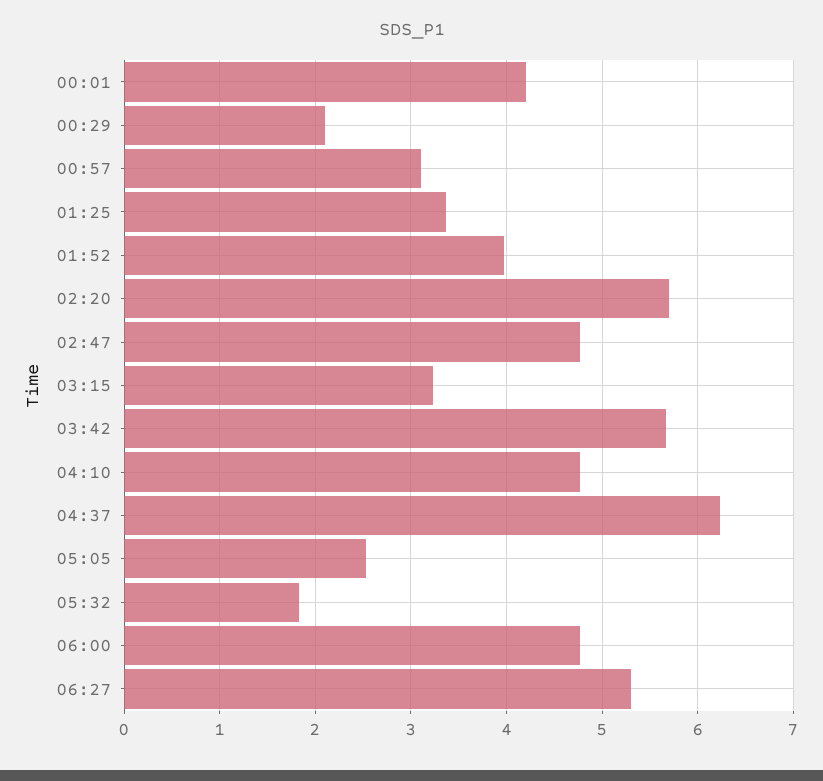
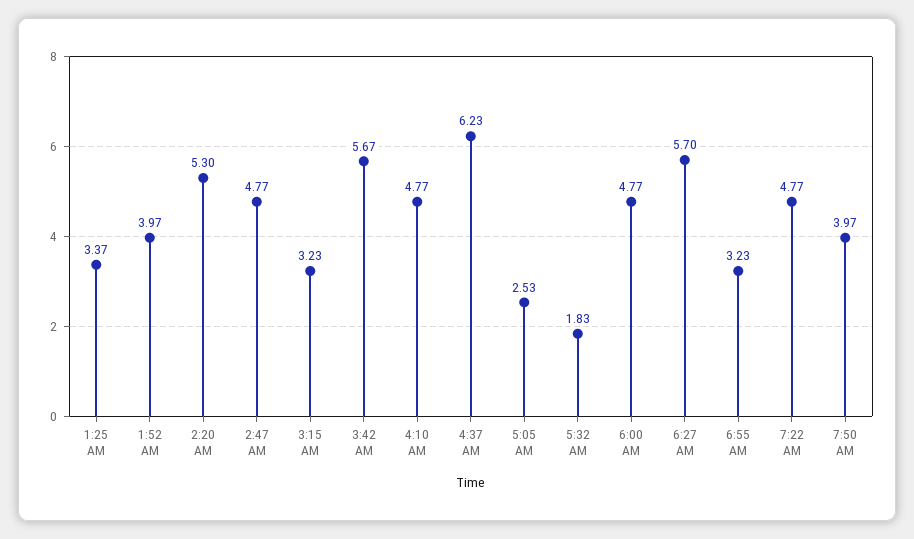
00:01: 4.2 -> none
00:29: 2.1 -> none
00:57: 3.1 -> none
02:20: 5.7 -> 5.3
06:27: 5.3 -> 5.7
6:55 AM: none -> 3.23
7:22 AM: none -> 4.77
7:50 AM: none -> 3.97

